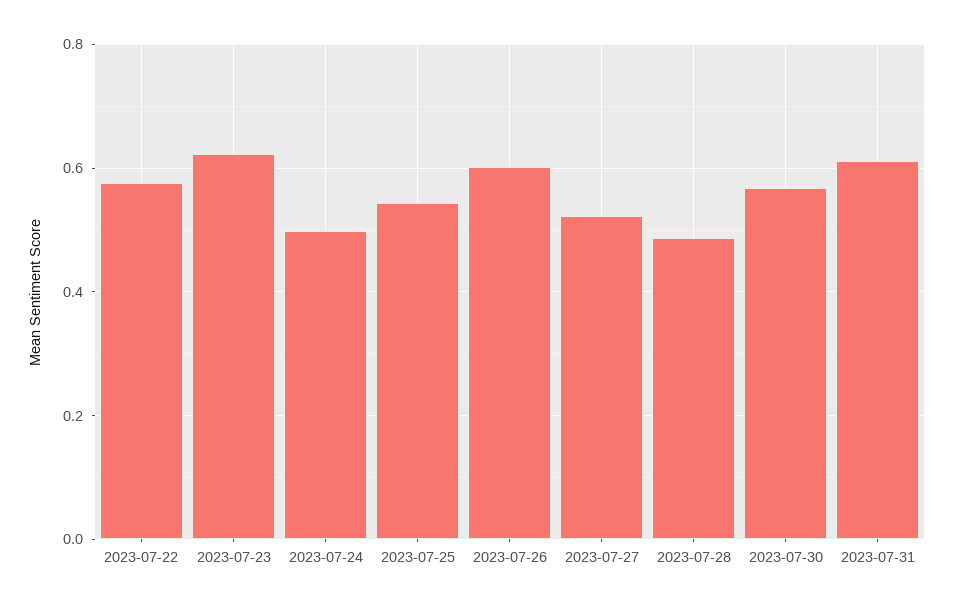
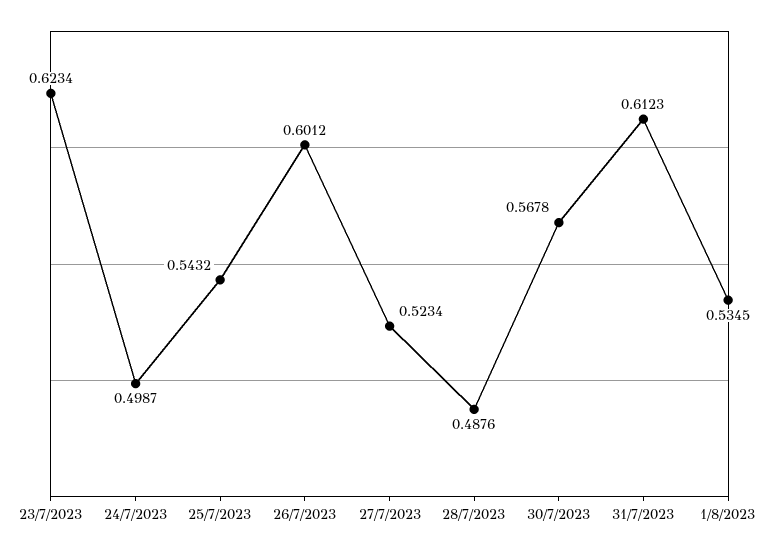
2023-07-22: 0.58 -> none
1/8/2023: none -> 0.5345

